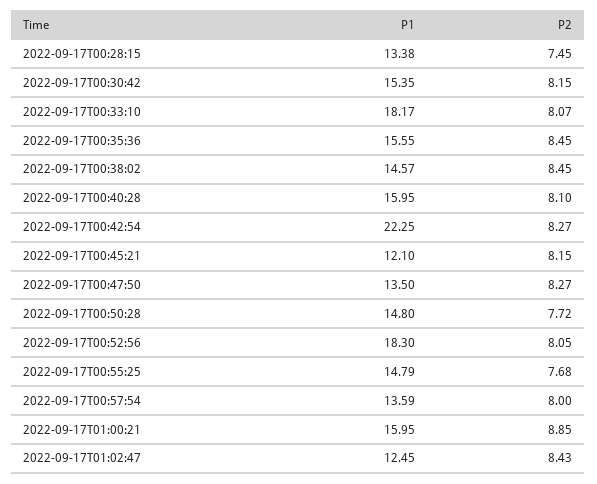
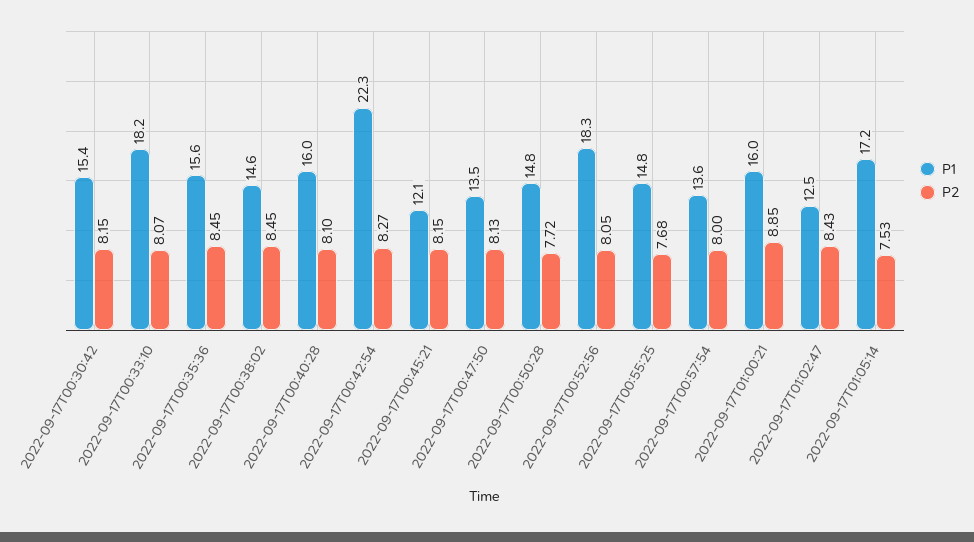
P1, 2022-09-17T00:28:15: 13.38 -> none
P2, 2022-09-17T00:28:15: 7.45 -> none
P2, 2022-09-17T00:47:50: 8.27 -> 8.13
P1, 2022-09-17T01:05:14: none -> 17.2
P2, 2022-09-17T01:05:14: none -> 7.53

